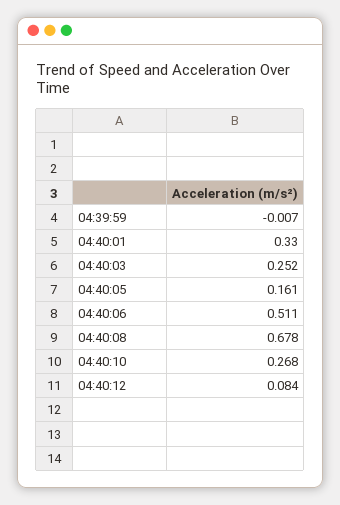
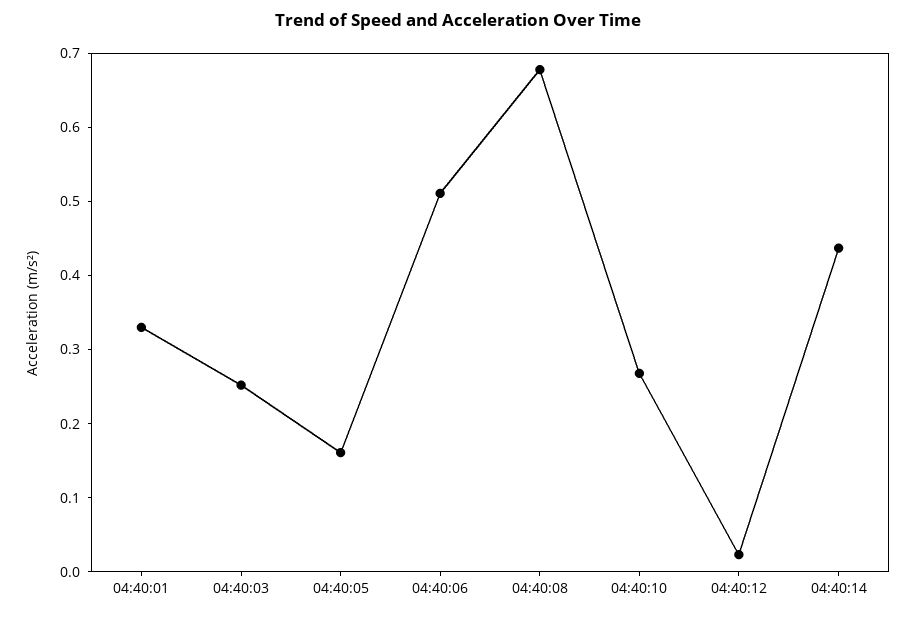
04:39:59: -0.007 -> none
04:40:12: 0.084 -> 0.02
04:40:14: none -> 0.44

